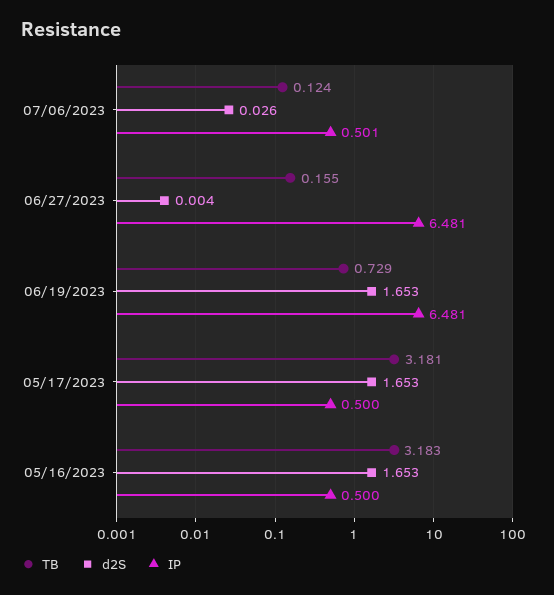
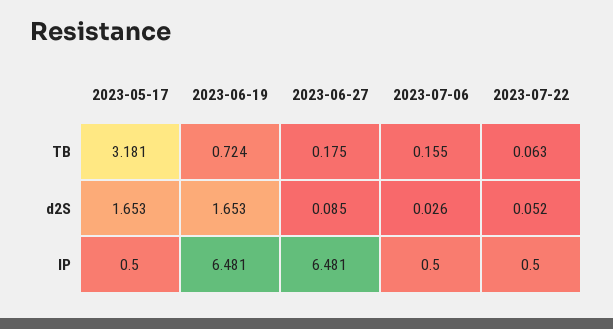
TB, 07/06/2023: 0.124 -> 0.155
IP, 07/06/2023: 0.501 -> 0.5
TB, 06/27/2023: 0.155 -> 0.175
d2S, 06/27/2023: 0.004 -> 0.085
TB, 06/19/2023: 0.729 -> 0.724
TB, 05/16/2023: 3.183 -> none
d2S, 05/16/2023: 1.653 -> none
IP, 05/16/2023: 0.5 -> none
TB, 2023-07-22: none -> 0.063
d2S, 2023-07-22: none -> 0.052
IP, 2023-07-22: none -> 0.5

